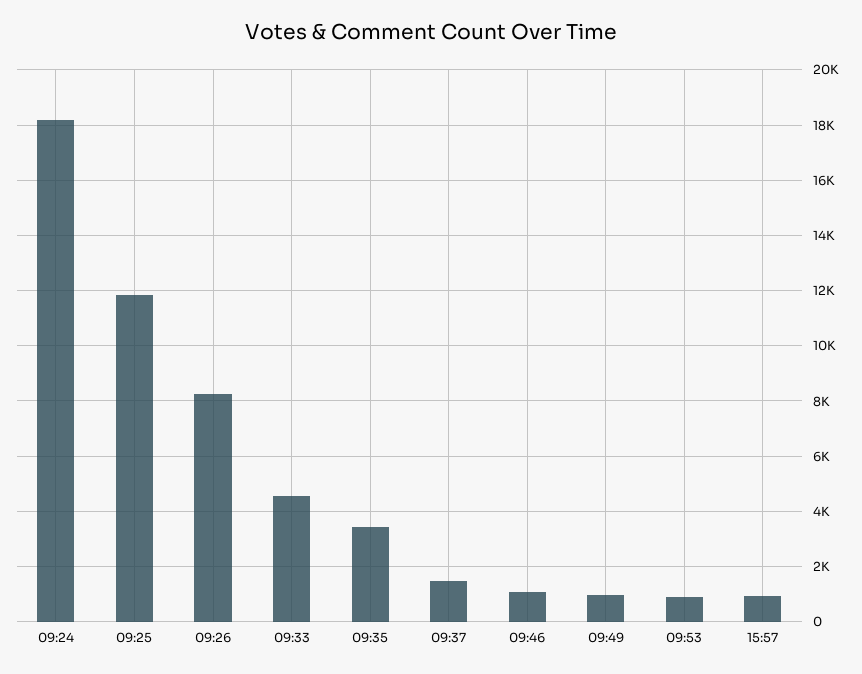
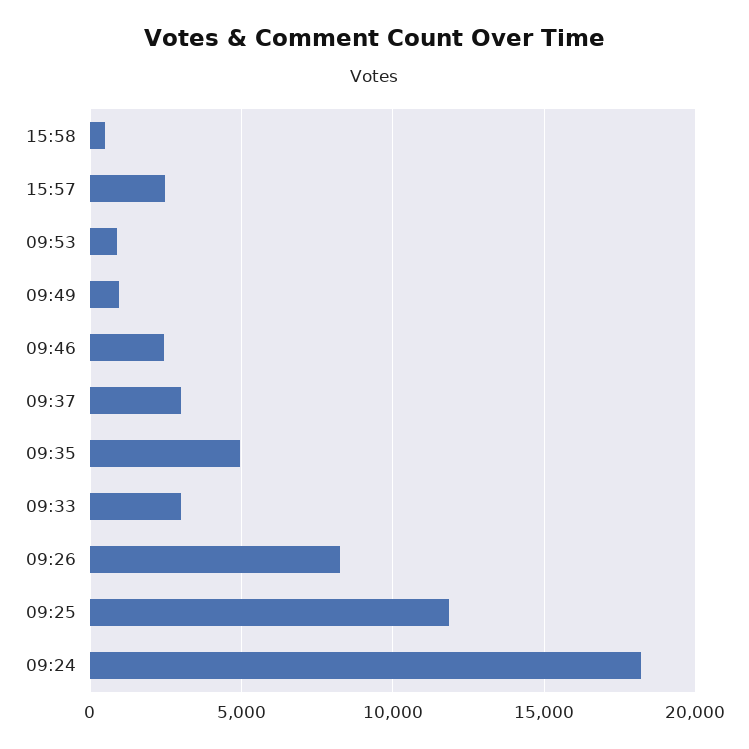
09:33: 4500 -> 3000
09:35: 3500 -> 5000
09:37: 1500 -> 3000
09:46: 1000 -> 2500
15:57: 1000 -> 2500
15:58: none -> 500

